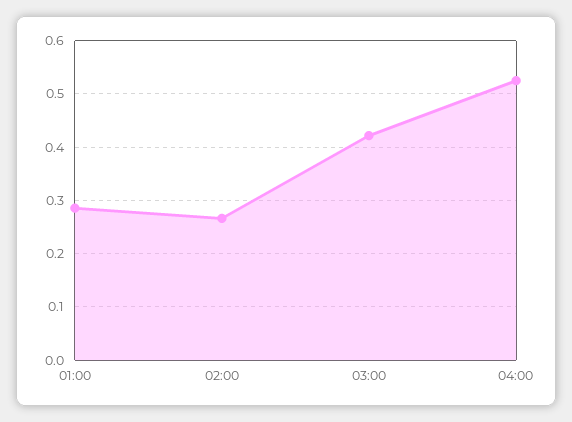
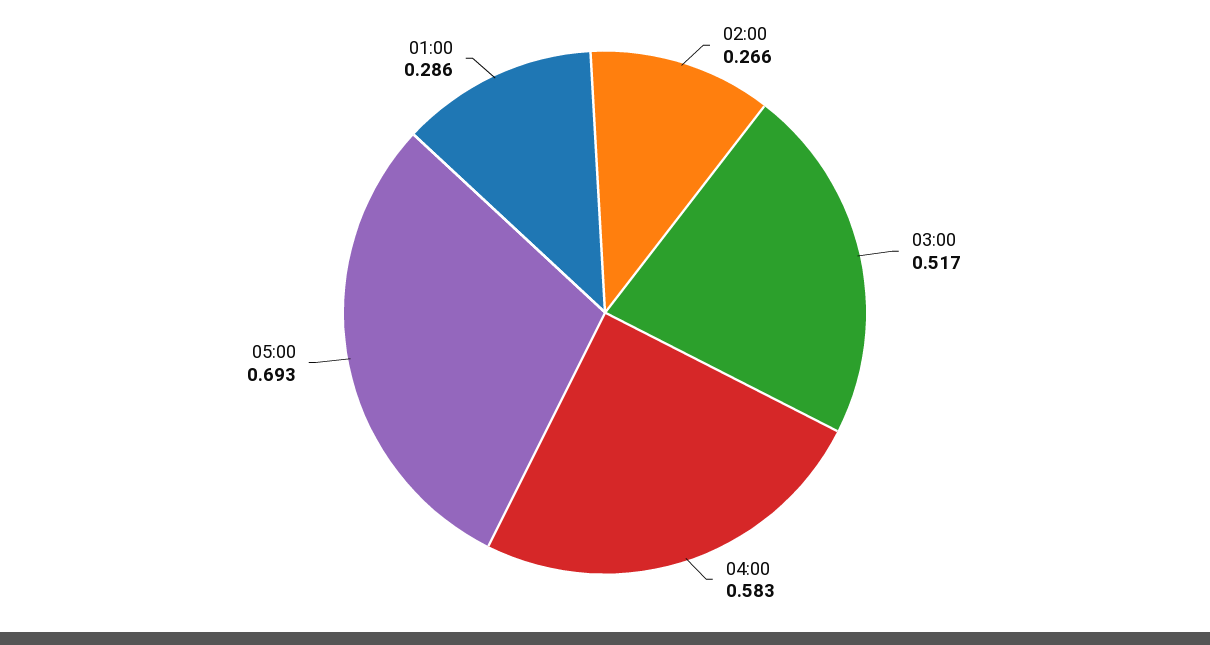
03:00: 0.42 -> 0.517
04:00: 0.52 -> 0.583
05:00: none -> 0.693

